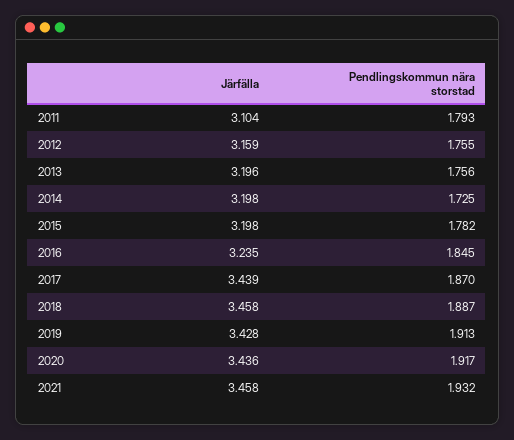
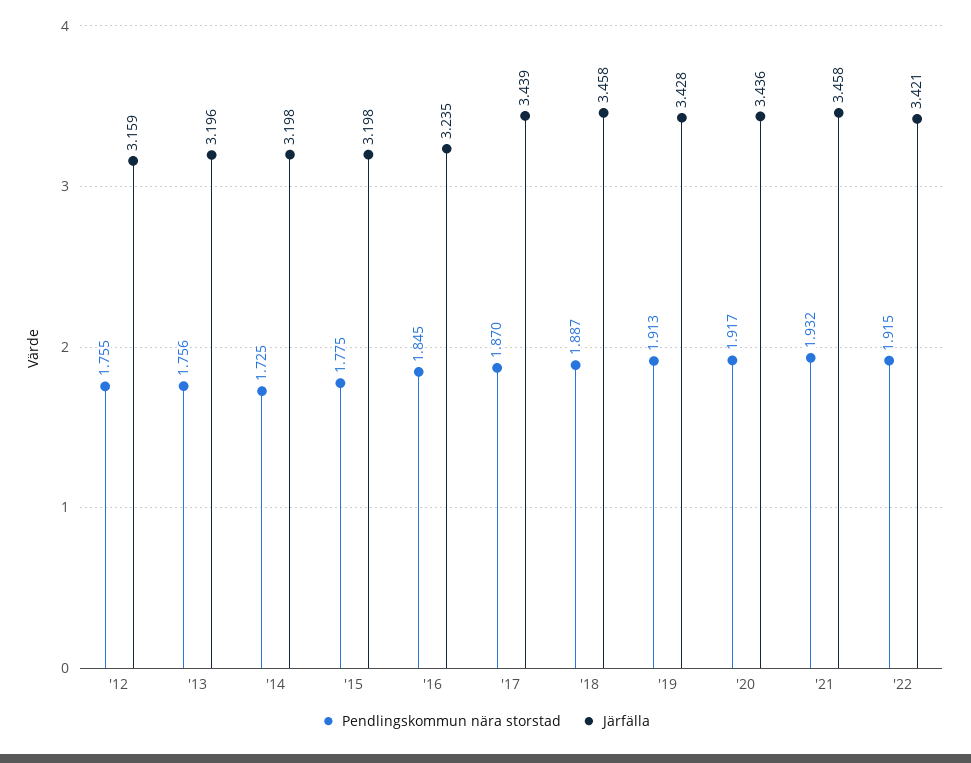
Järfälla, 2011: 3.104 -> none
Pendlingskommun nära storstad, 2011: 1.793 -> none
Pendlingskommun nära storstad, 2015: 1.782 -> 1.775
Pendlingskommun nära storstad, '22: none -> 1.915
Järfälla, '22: none -> 3.421

